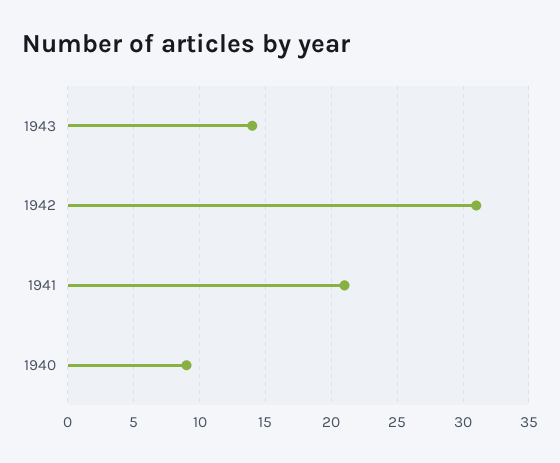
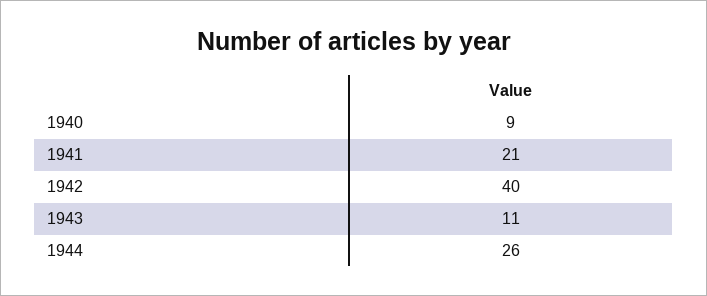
1943: 14 -> 11
1942: 31 -> 40
1944: none -> 26

